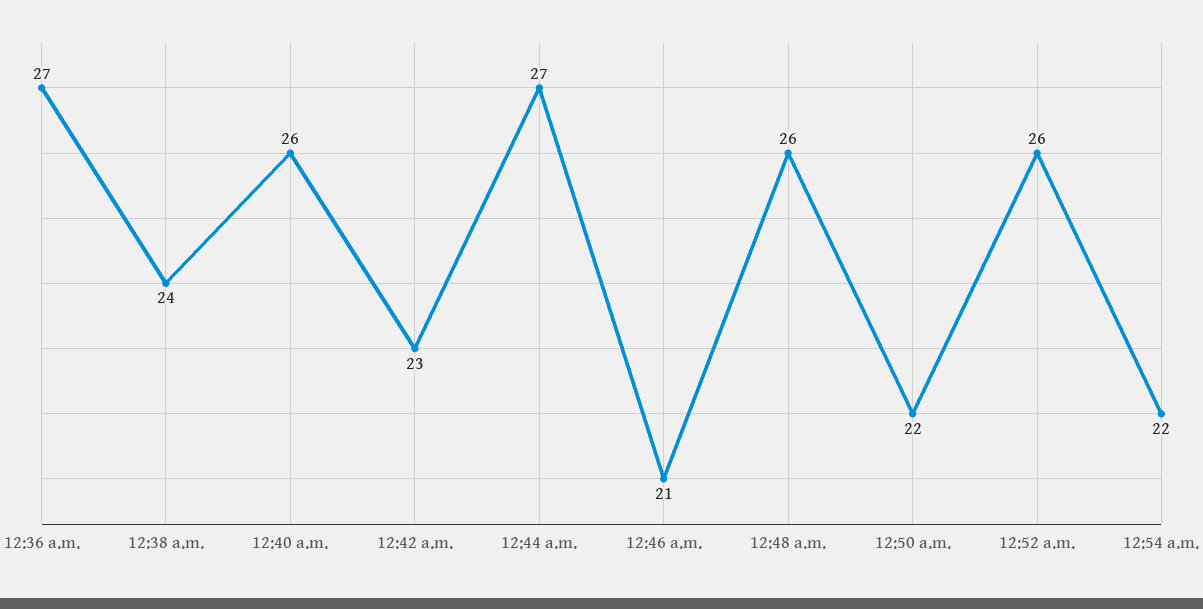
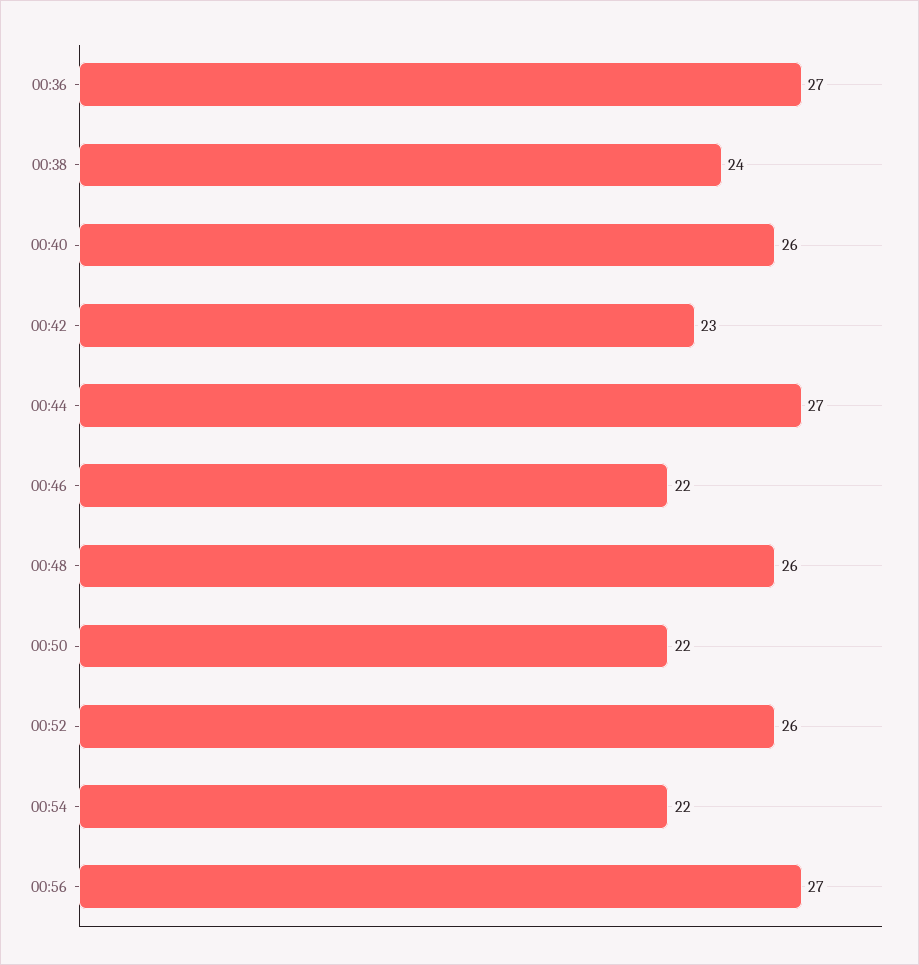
12:46 a.m.: 21 -> 22
00:56: none -> 27

